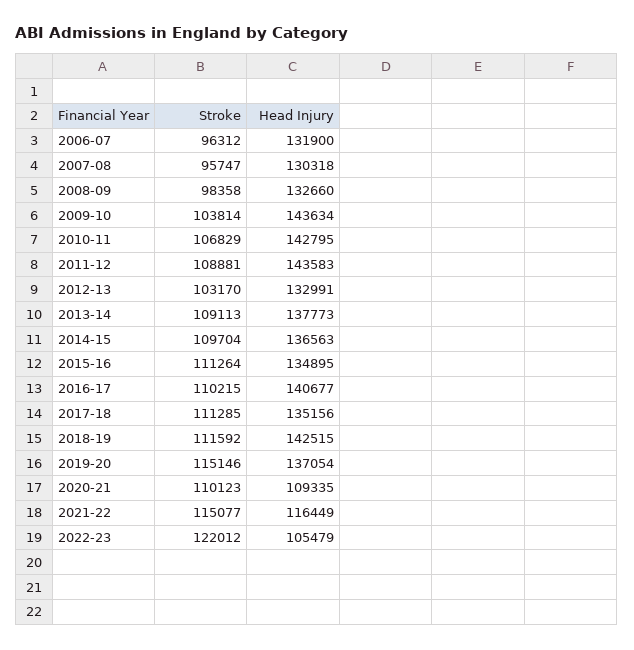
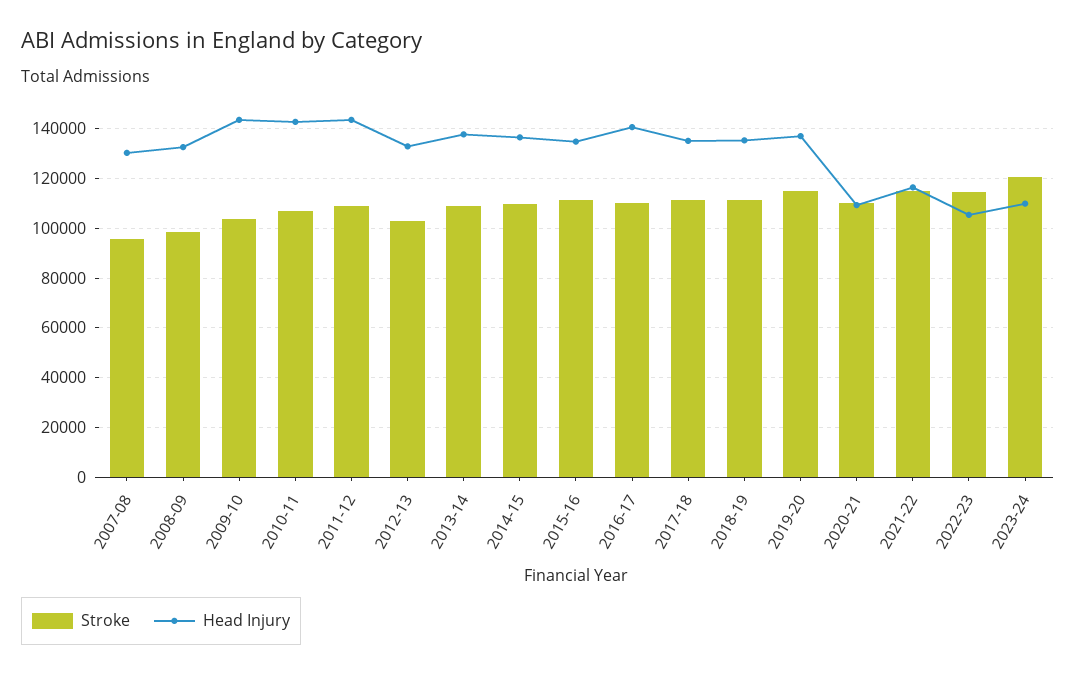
Stroke, 2006-07: 96312 -> none
Head Injury, 2006-07: 131900 -> none
Head Injury, 2018-19: 142515 -> 135000
Stroke, 2022-23: 122012 -> 115000
Stroke, 2023-24: none -> 120000
Head Injury, 2023-24: none -> 110000

